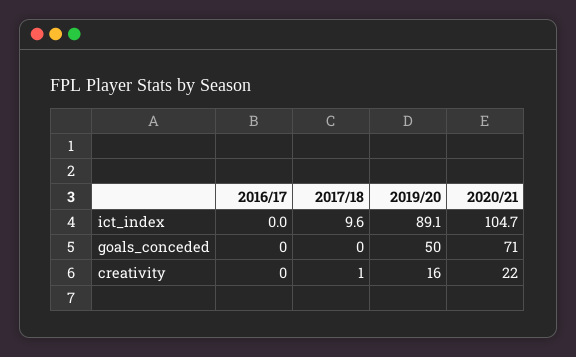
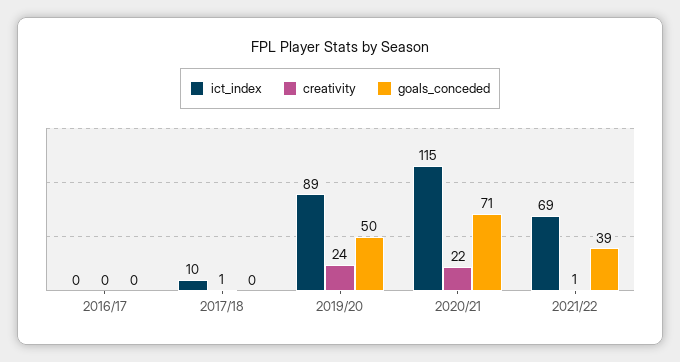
ict_index, 2020/21: 104.7 -> 115
creativity, 2019/20: 16 -> 24
ict_index, 2021/22: none -> 69
creativity, 2021/22: none -> 1
goals_conceded, 2021/22: none -> 39

